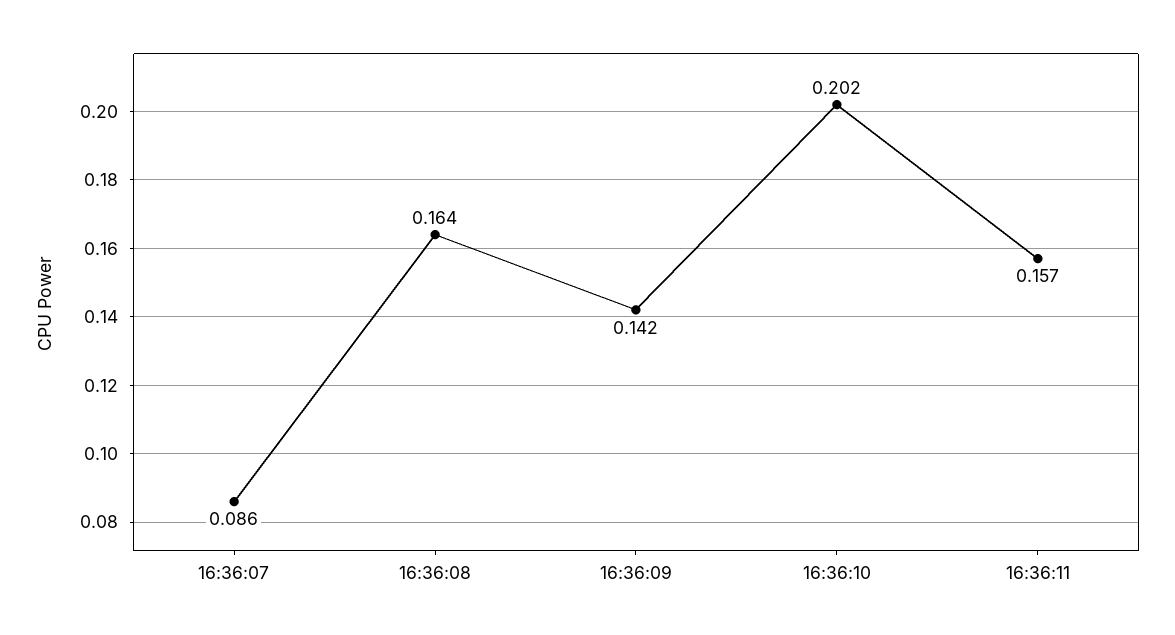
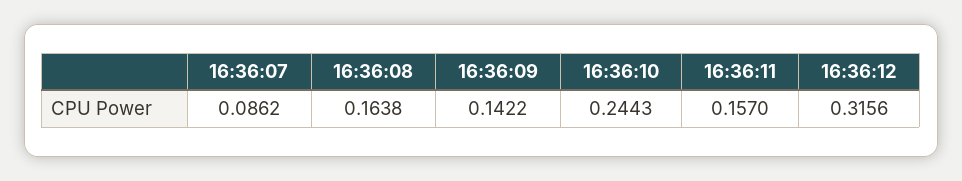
16:36:10: 0.202 -> 0.2443
16:36:12: none -> 0.3156

